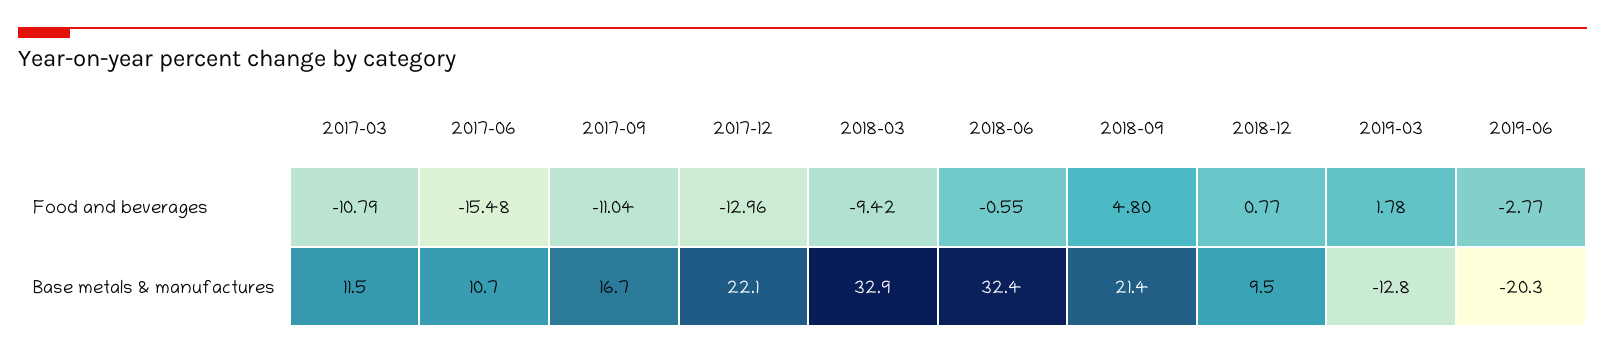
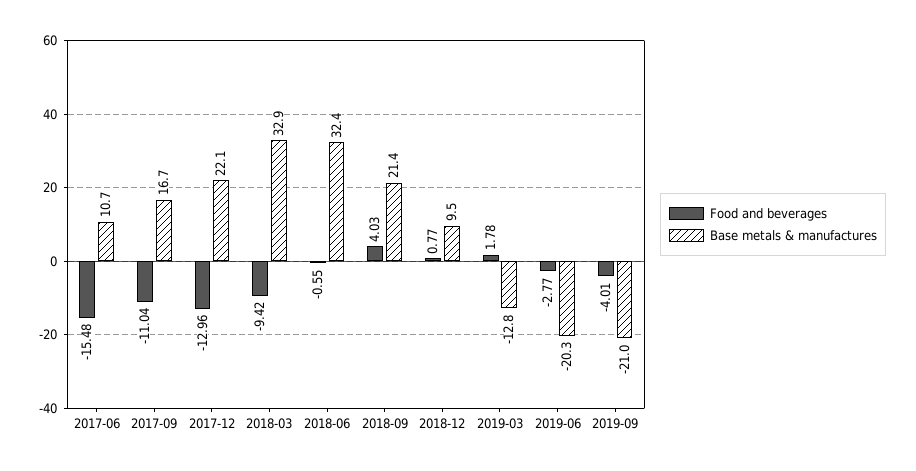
Food and beverages, 2017-03: -10.79 -> none
Food and beverages, 2018-09: 4.8 -> 4.03
Base metals & manufactures, 2017-03: 11.5 -> none
Food and beverages, 2019-09: none -> -4.01
Base metals & manufactures, 2019-09: none -> -21

